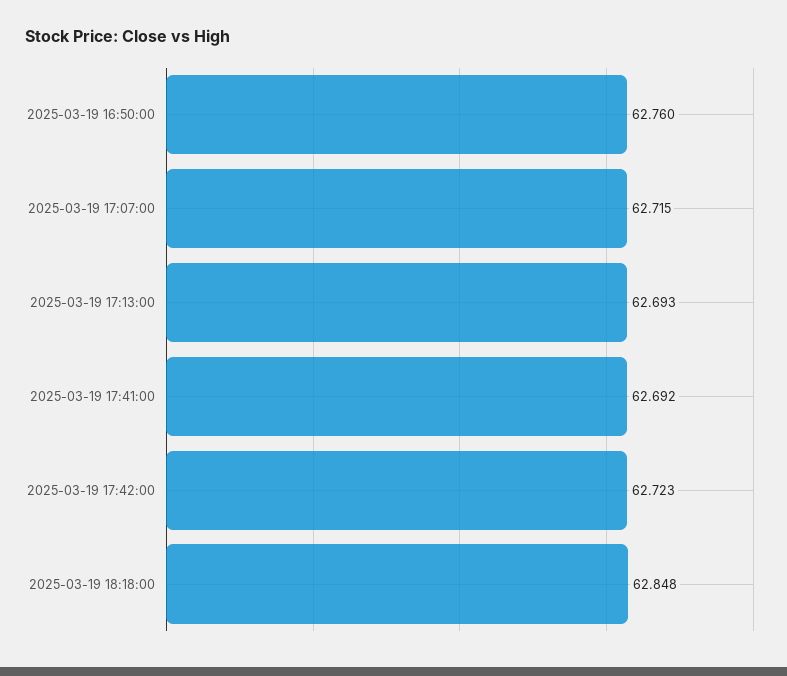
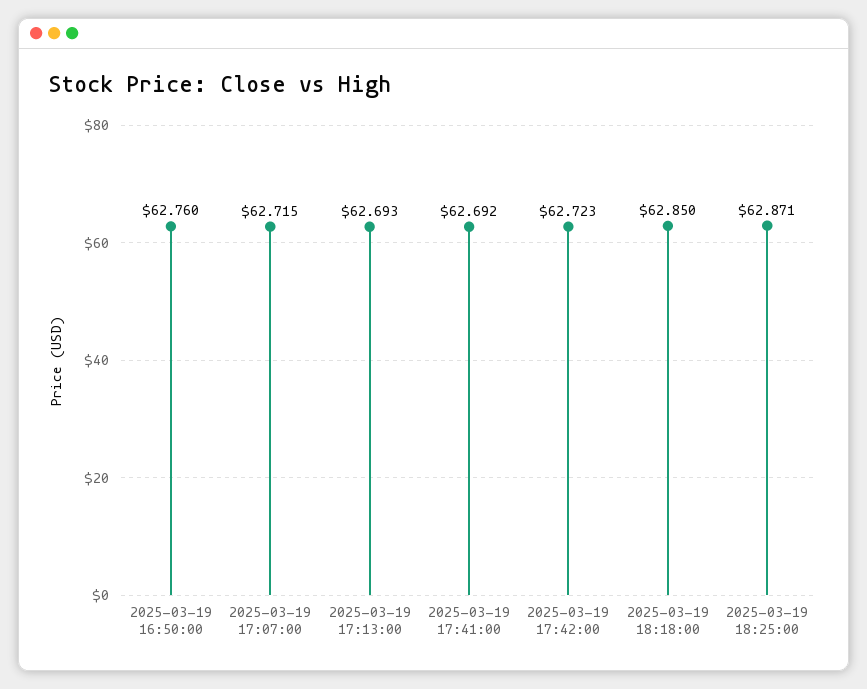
2025-03-19 18:18:00: 62.848 -> 62.85
2025-03-19 18:25:00: none -> 62.871

